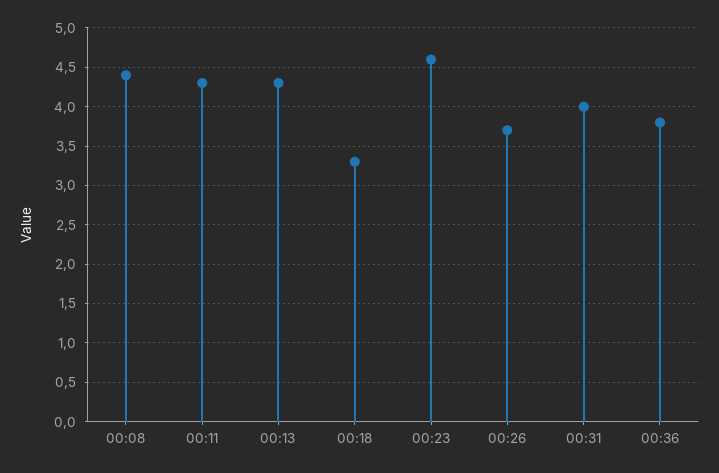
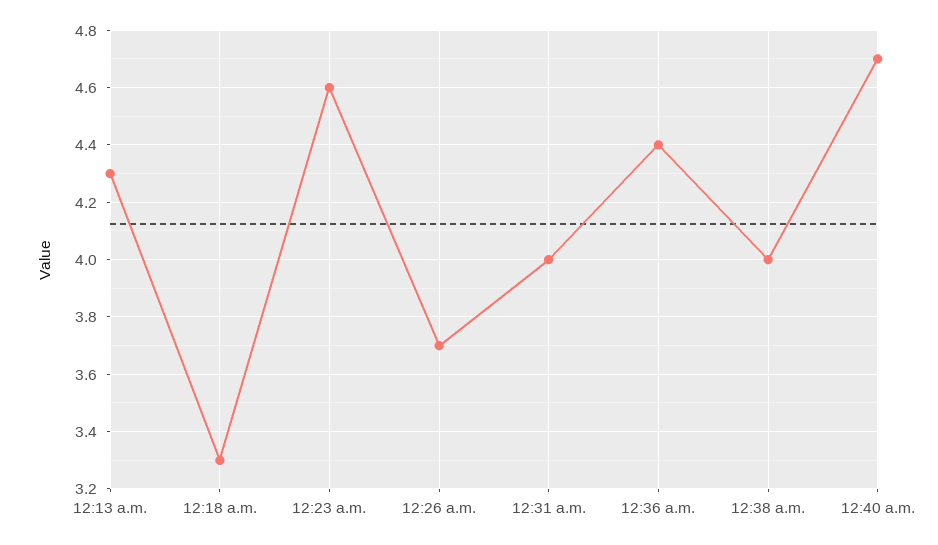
00:08: 4.4 -> none
00:11: 4.3 -> none
00:36: 3.8 -> 4.4
12:38 a.m.: none -> 4
12:40 a.m.: none -> 4.7

